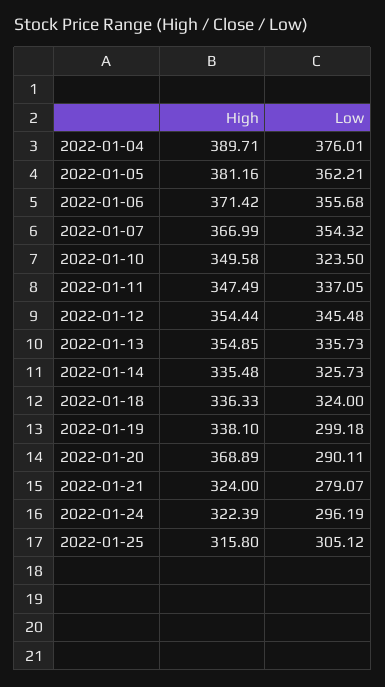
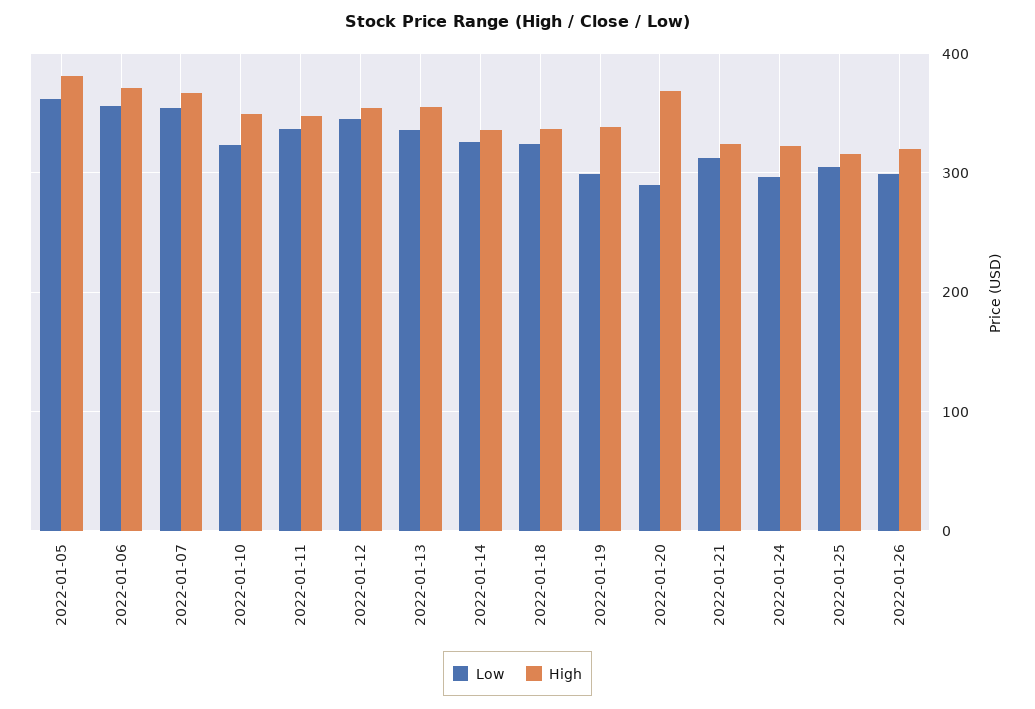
High, 2022-01-04: 389.71 -> none
Low, 2022-01-04: 376.01 -> none
Low, 2022-01-21: 279.07 -> 310
Low, 2022-01-26: none -> 300
High, 2022-01-26: none -> 320

